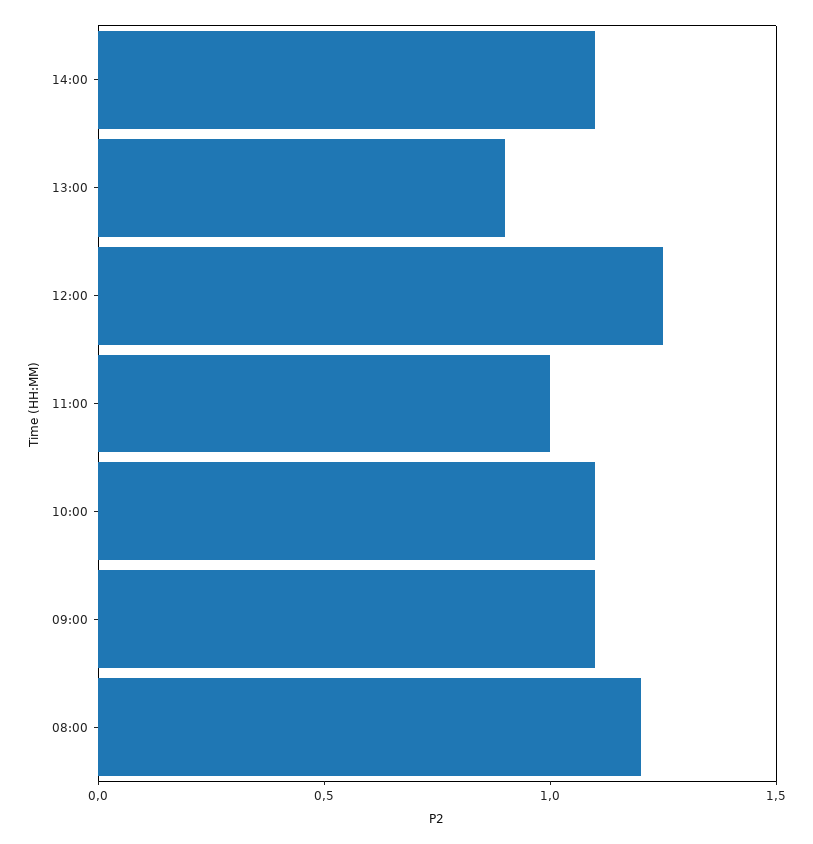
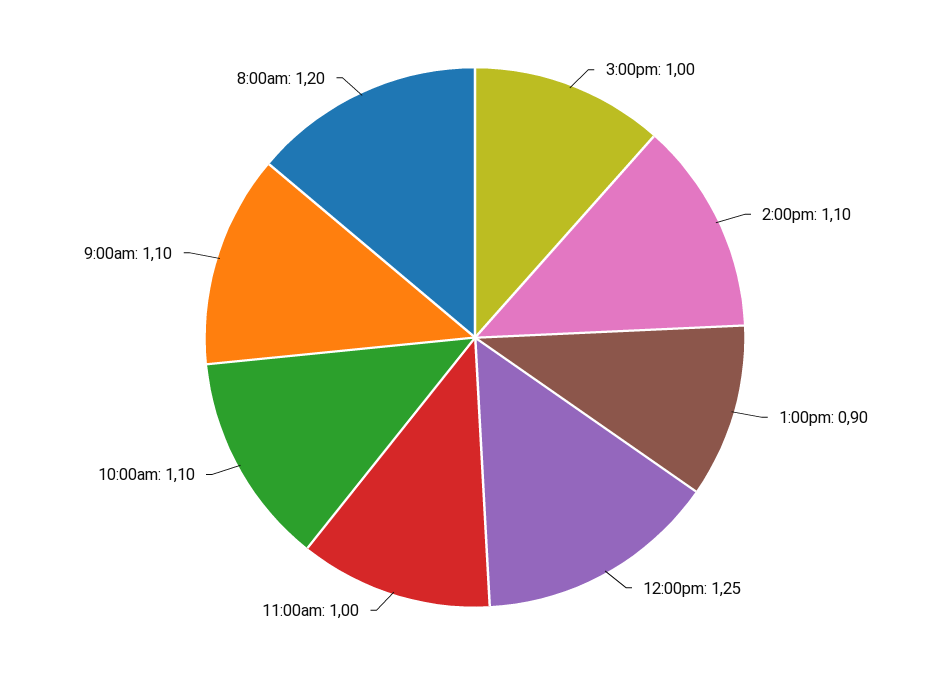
3:00pm: none -> 1

